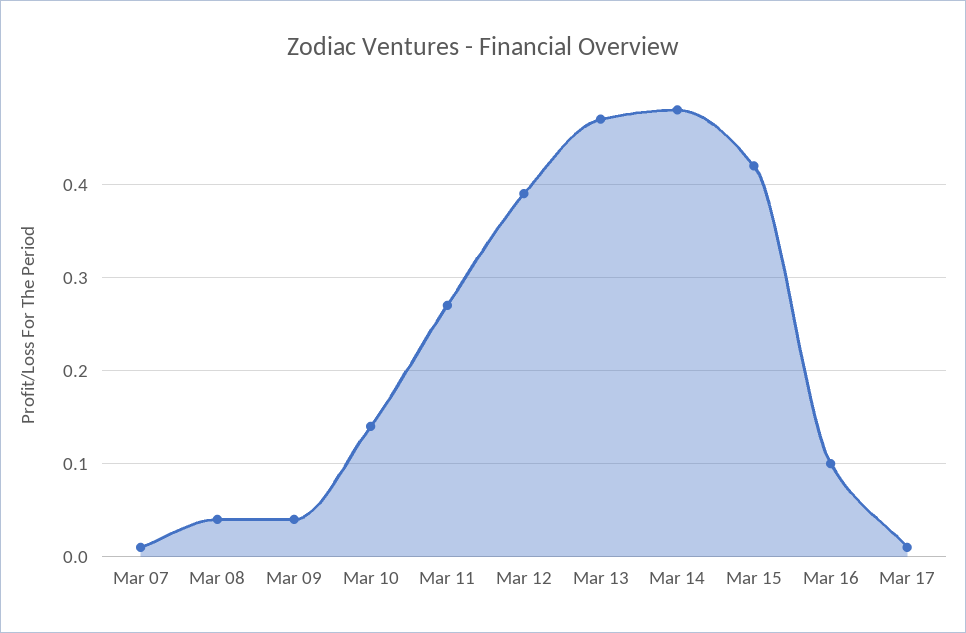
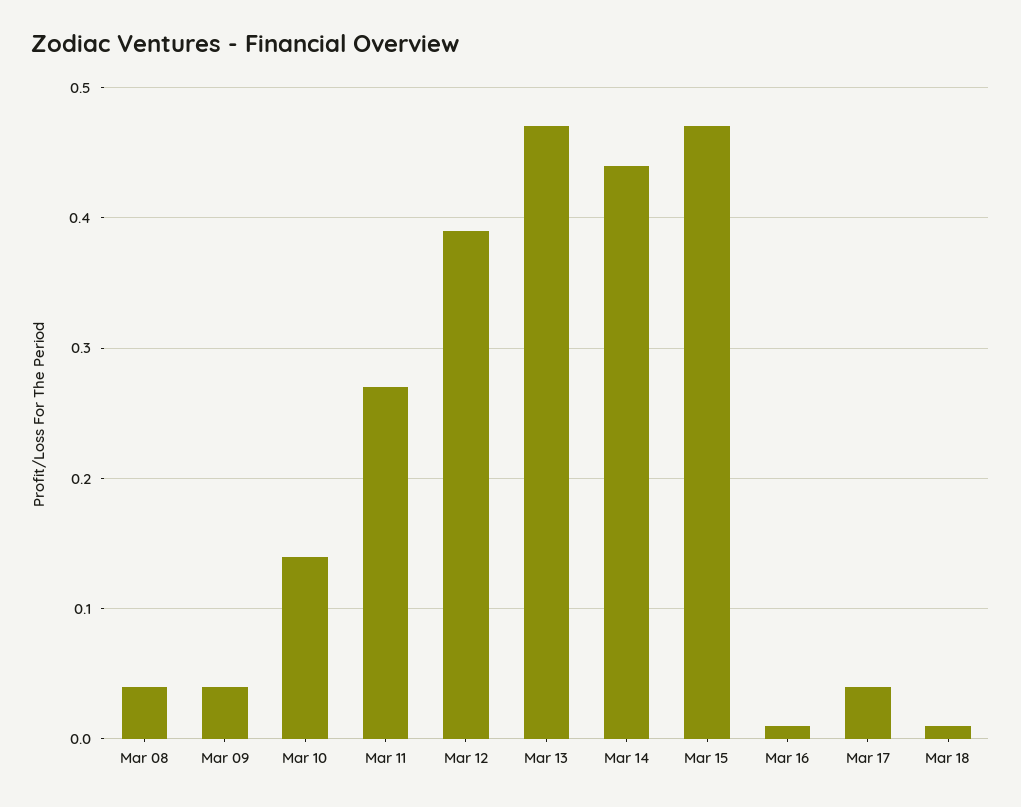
Mar 07: 0.01 -> none
Mar 14: 0.48 -> 0.44
Mar 15: 0.42 -> 0.47
Mar 16: 0.1 -> 0.01
Mar 17: 0.01 -> 0.04
Mar 18: none -> 0.01

